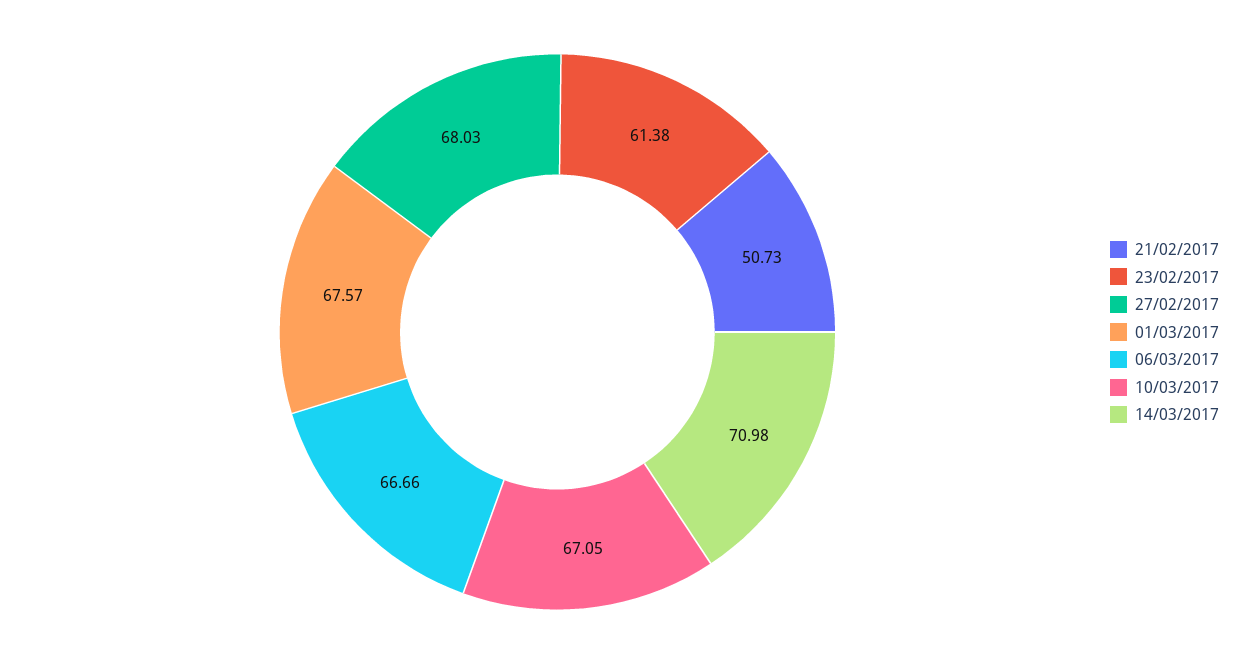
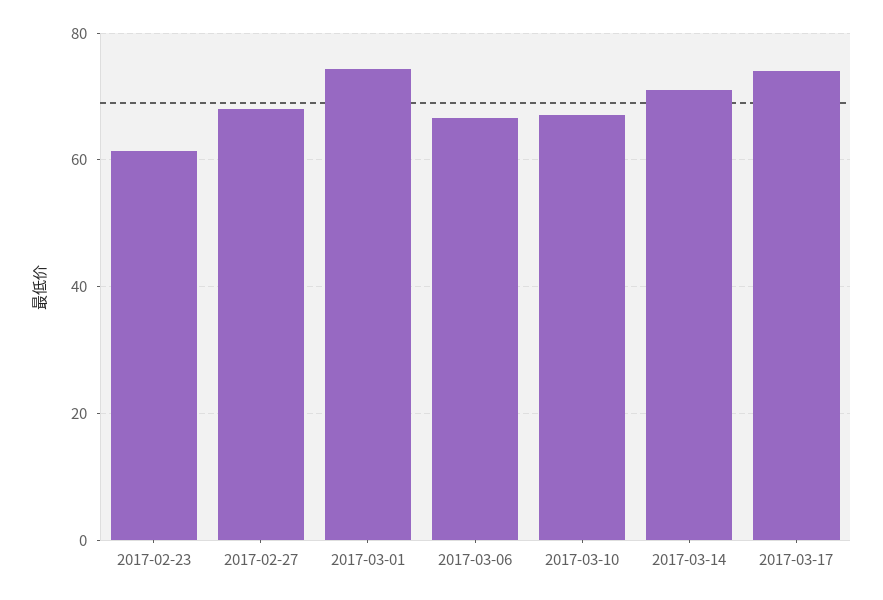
21/02/2017: 50.73 -> none
01/03/2017: 67.57 -> 74
2017-03-17: none -> 74

